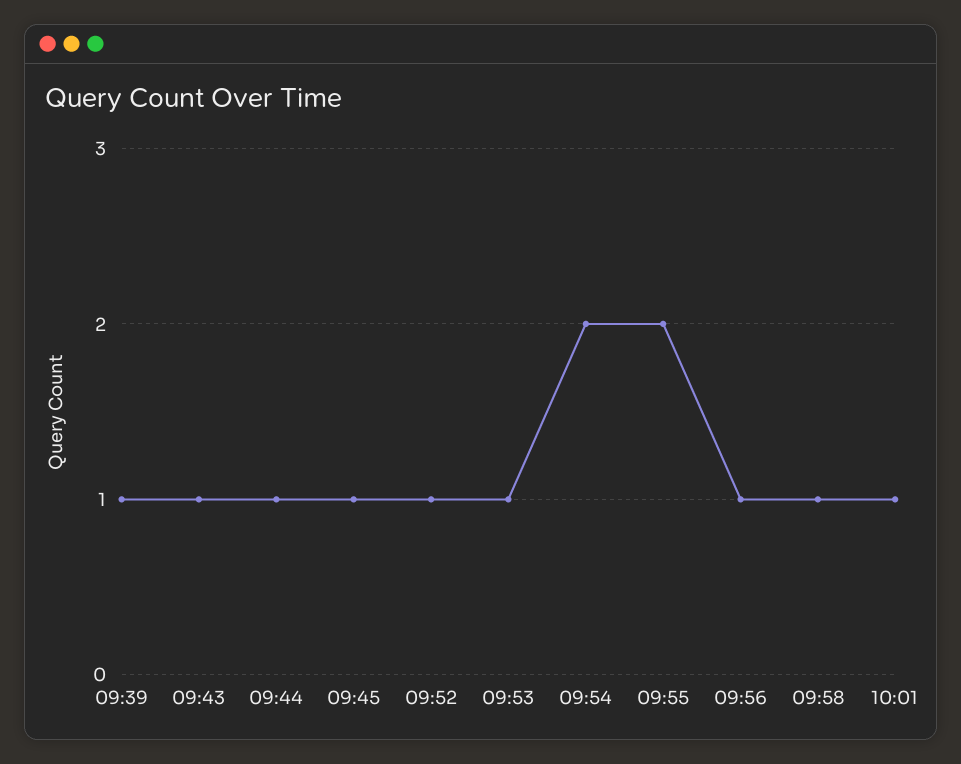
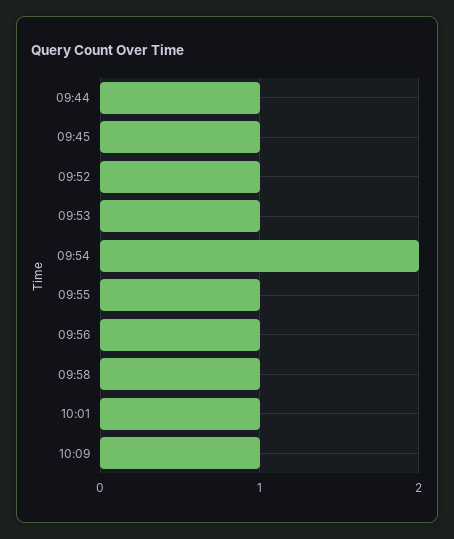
09:39: 1 -> none
09:43: 1 -> none
09:55: 2 -> 1
10:09: none -> 1

